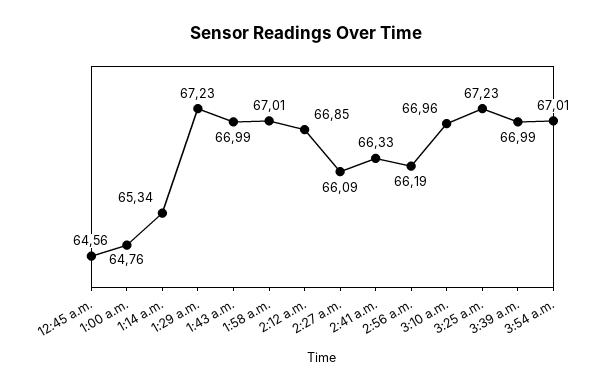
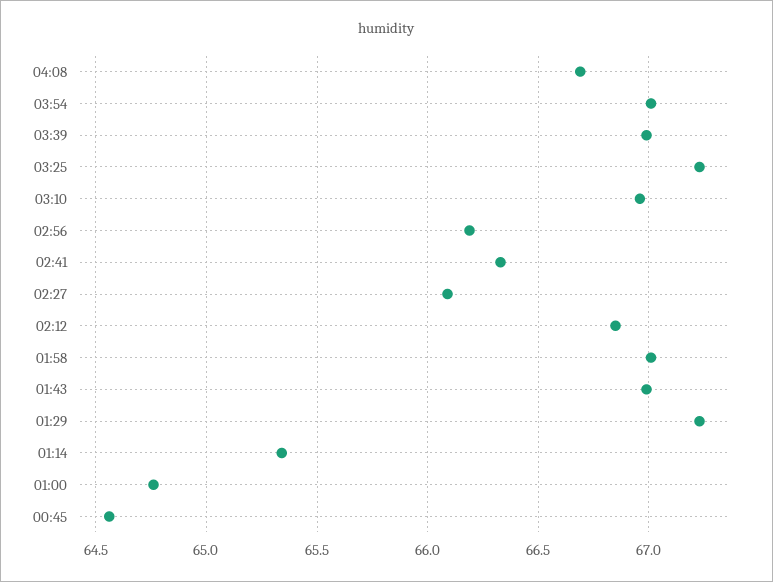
04:08: none -> 66.7

